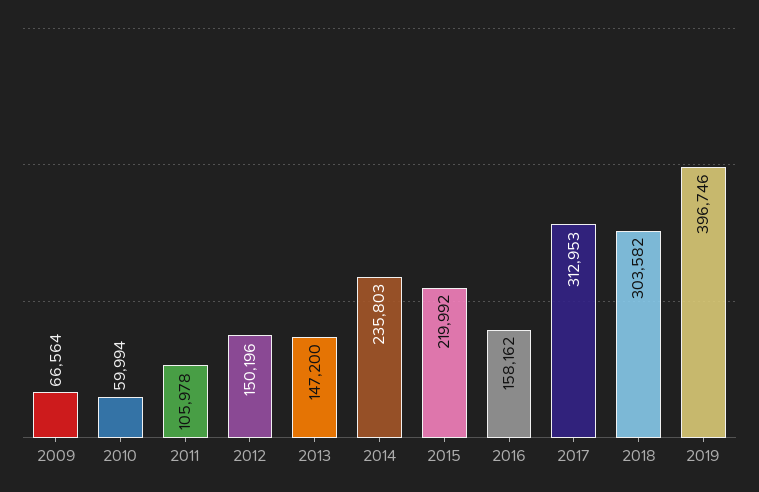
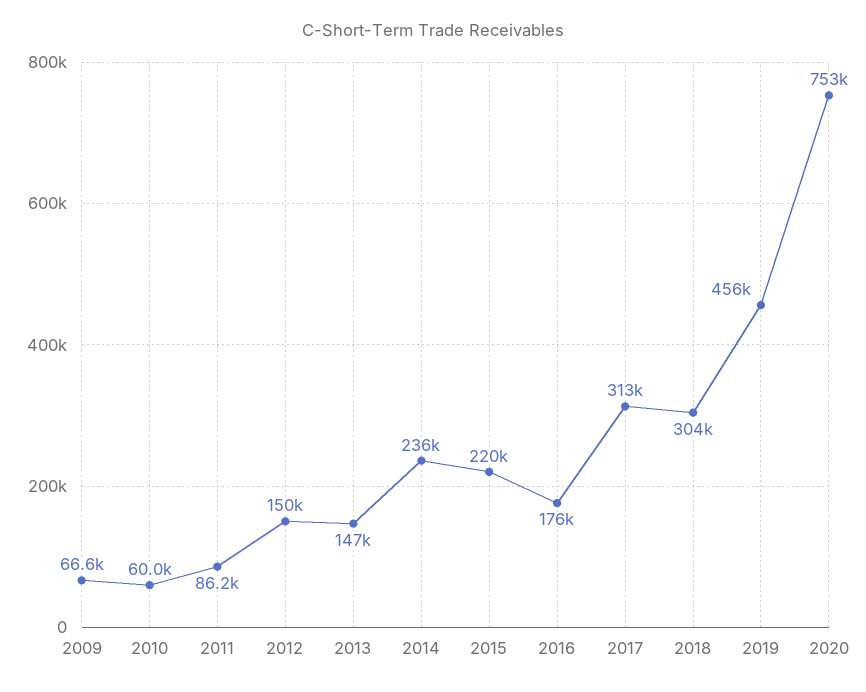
2011: 105978 -> 86200
2016: 158162 -> 176000
2019: 396746 -> 456000
2020: none -> 753000

